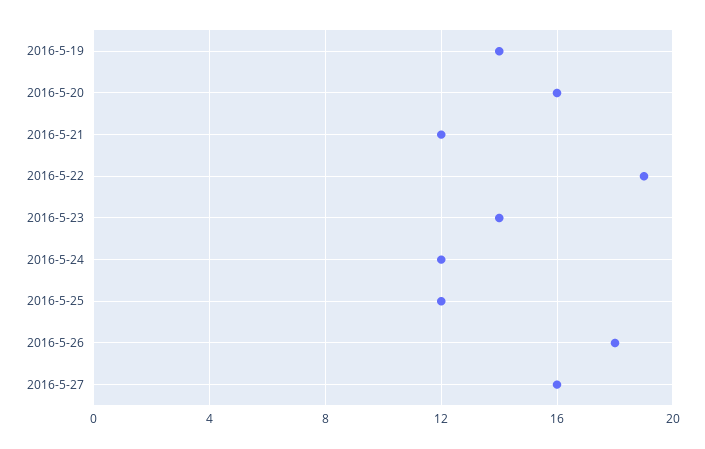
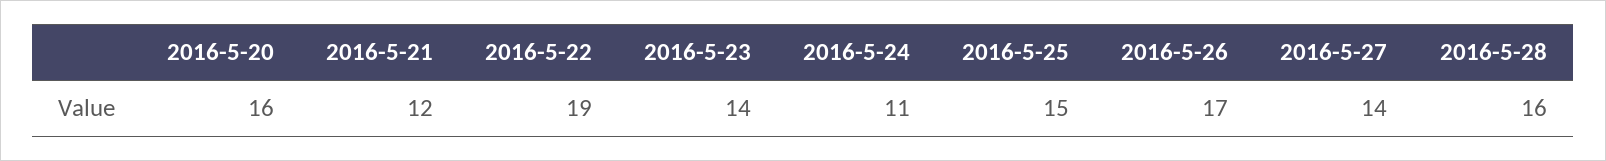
2016-5-19: 14 -> none
2016-5-24: 12 -> 11
2016-5-25: 12 -> 15
2016-5-26: 18 -> 17
2016-5-27: 16 -> 14
2016-5-28: none -> 16

